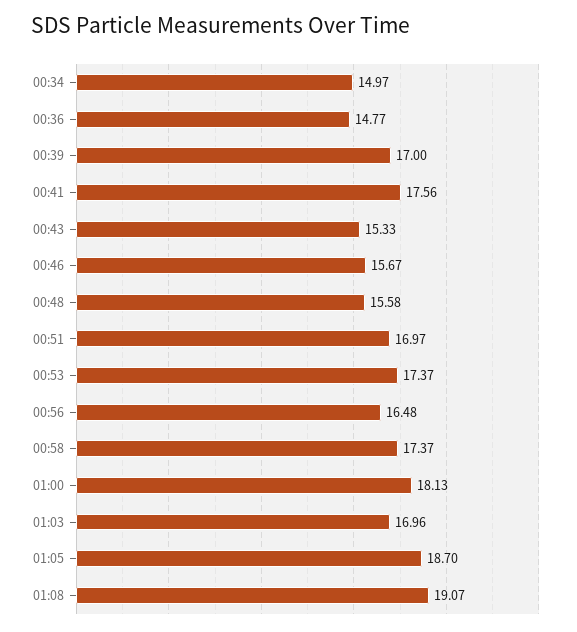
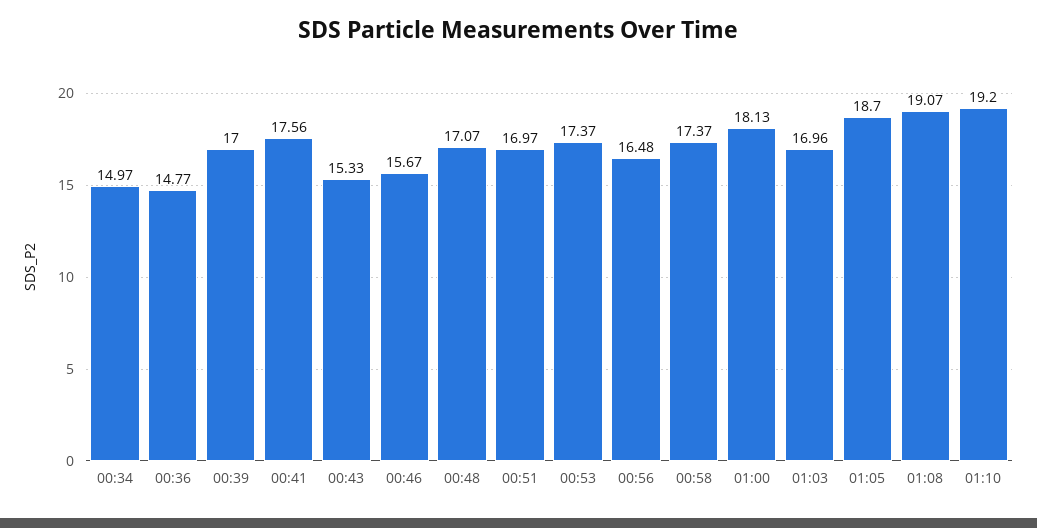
00:48: 15.58 -> 17.07
01:10: none -> 19.2

